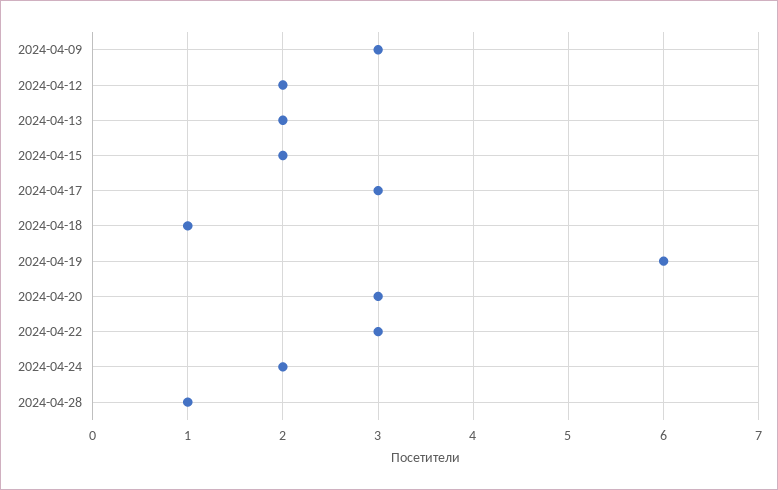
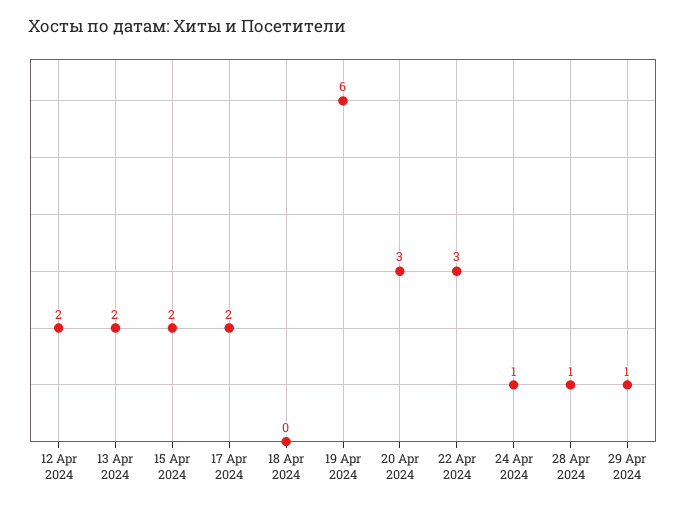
2024-04-09: 3 -> none
2024-04-17: 3 -> 2
2024-04-18: 1 -> 0
2024-04-24: 2 -> 1
29 Apr 2024: none -> 1

